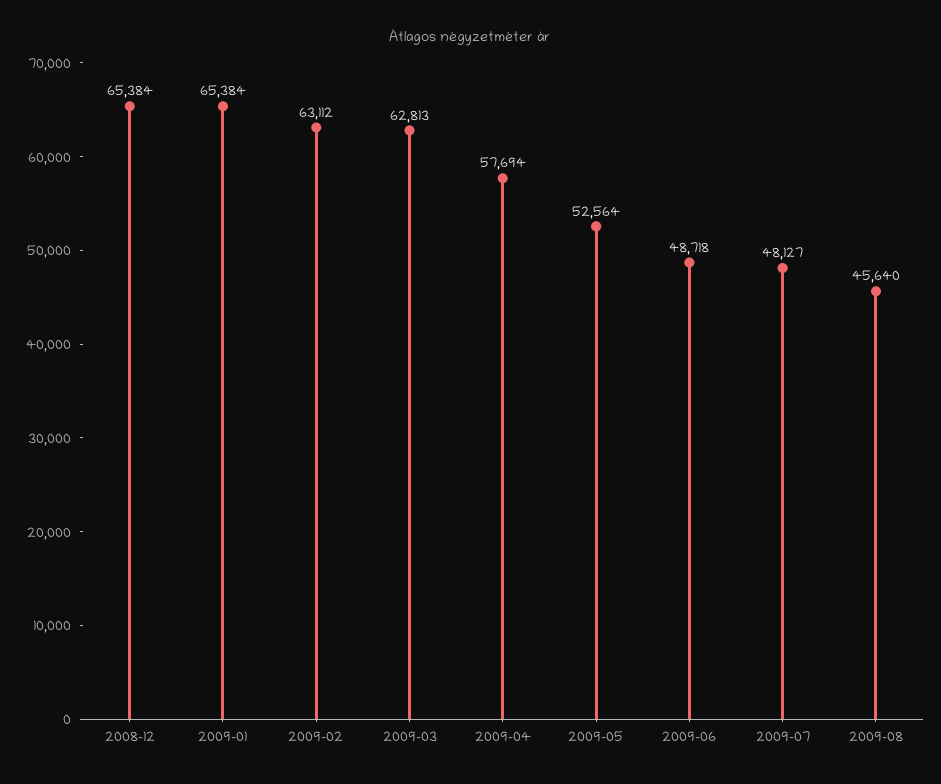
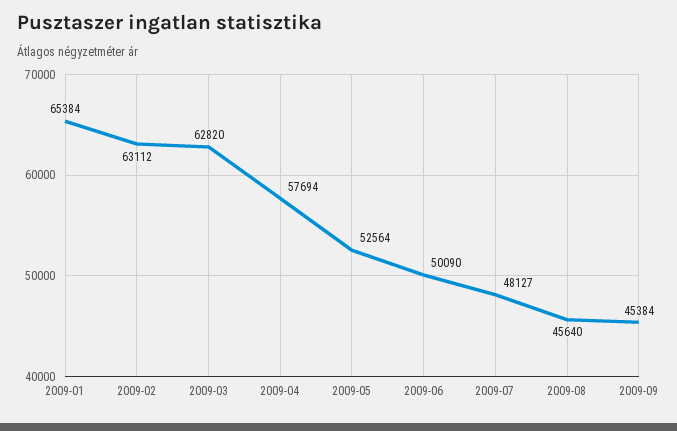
2008-12: 65384 -> none
2009-03: 62813 -> 62820
2009-06: 48718 -> 50090
2009-09: none -> 45384

